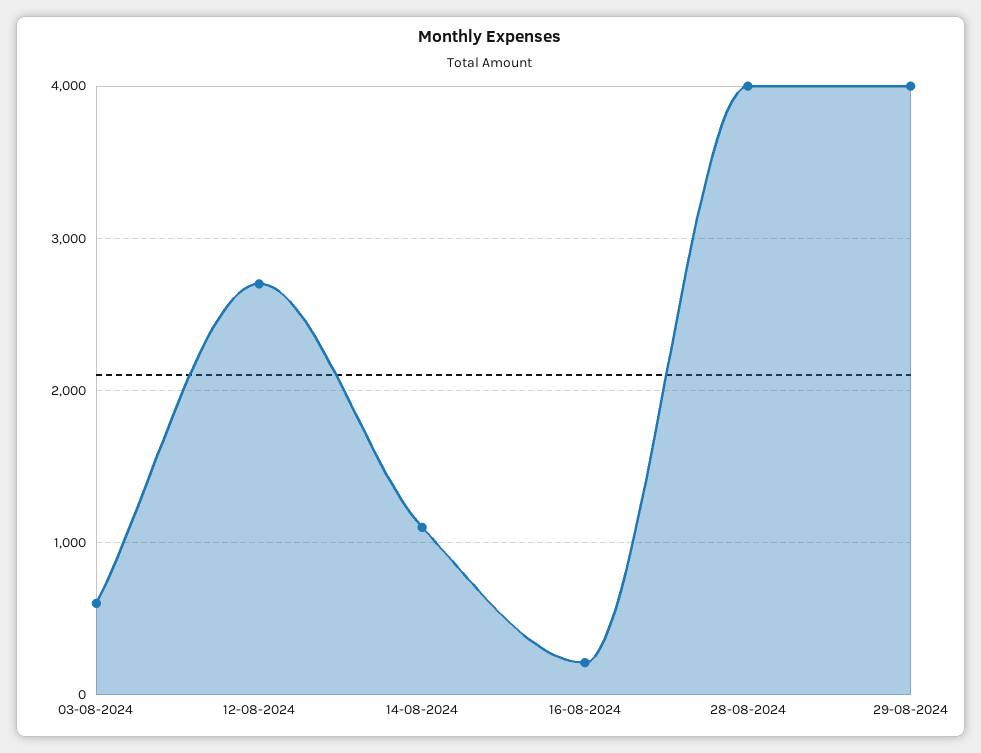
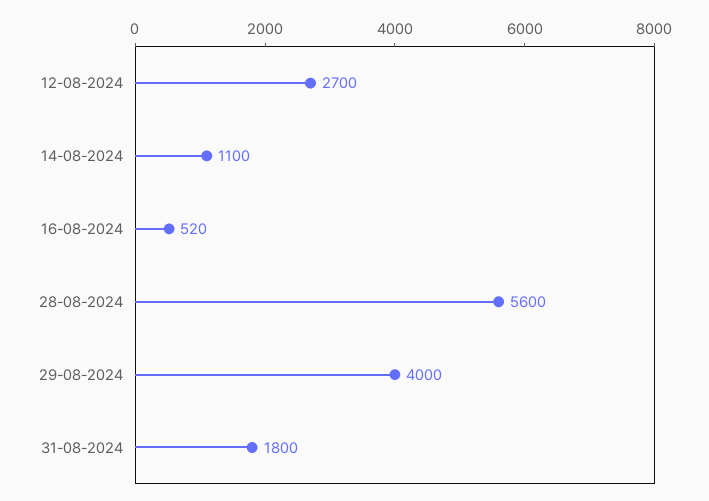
03-08-2024: 600 -> none
16-08-2024: 200 -> 520
28-08-2024: 4000 -> 5600
31-08-2024: none -> 1800

